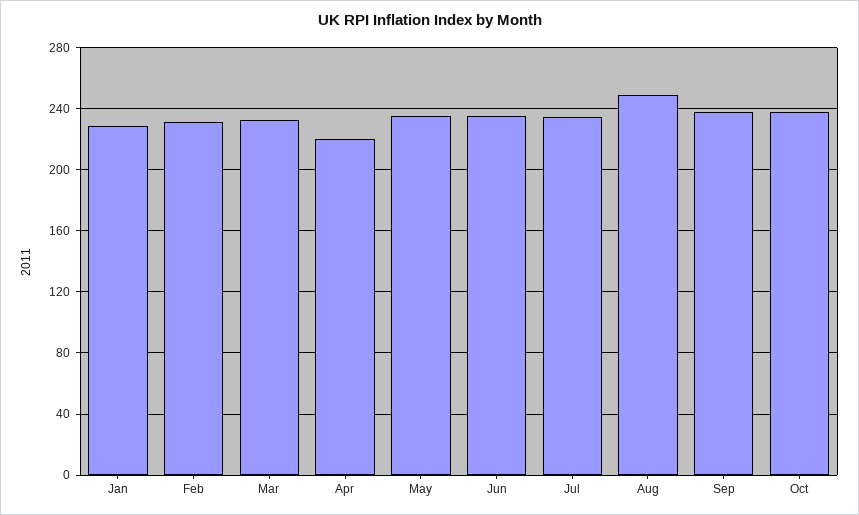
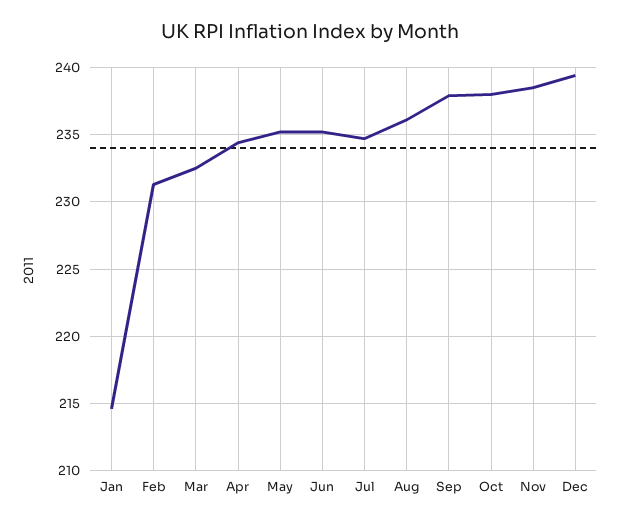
Jan: 230 -> 214.5
Apr: 220 -> 234.5
Aug: 250 -> 236
Nov: none -> 238.5
Dec: none -> 239.5

